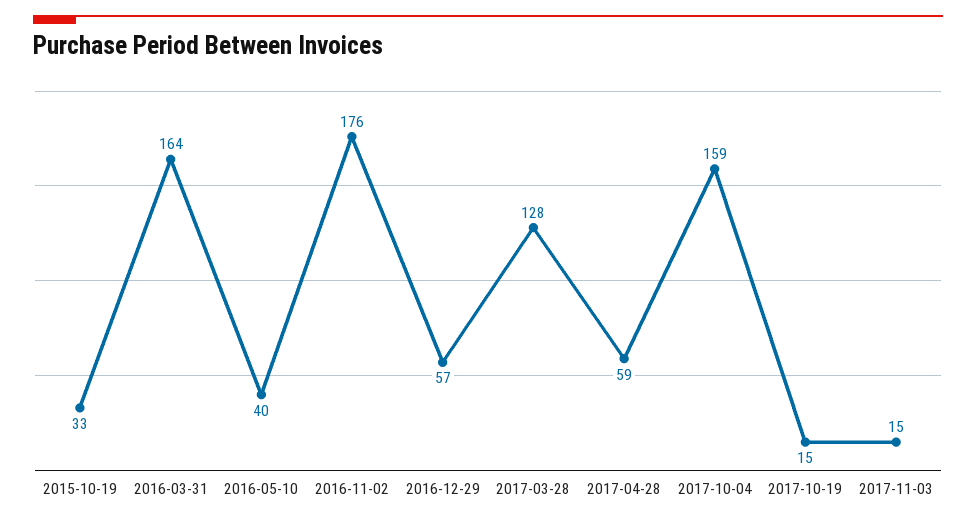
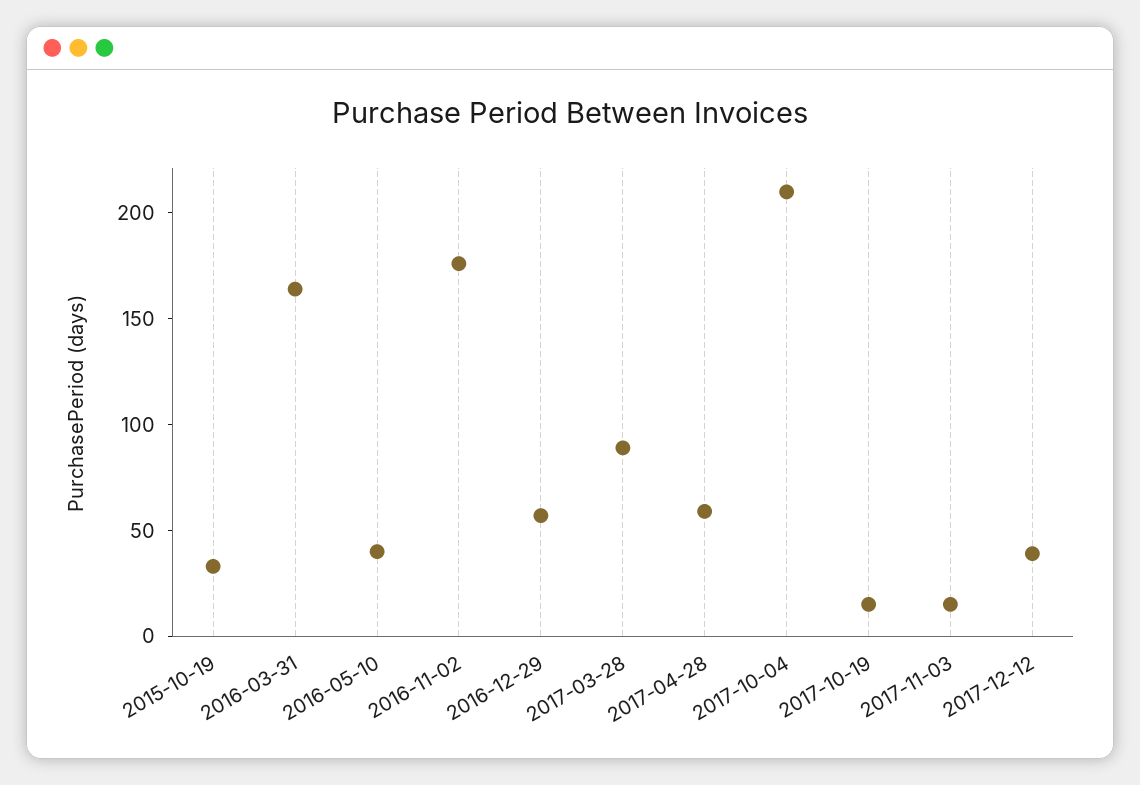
2017-03-28: 128 -> 90
2017-10-04: 159 -> 210
2017-12-12: none -> 40

